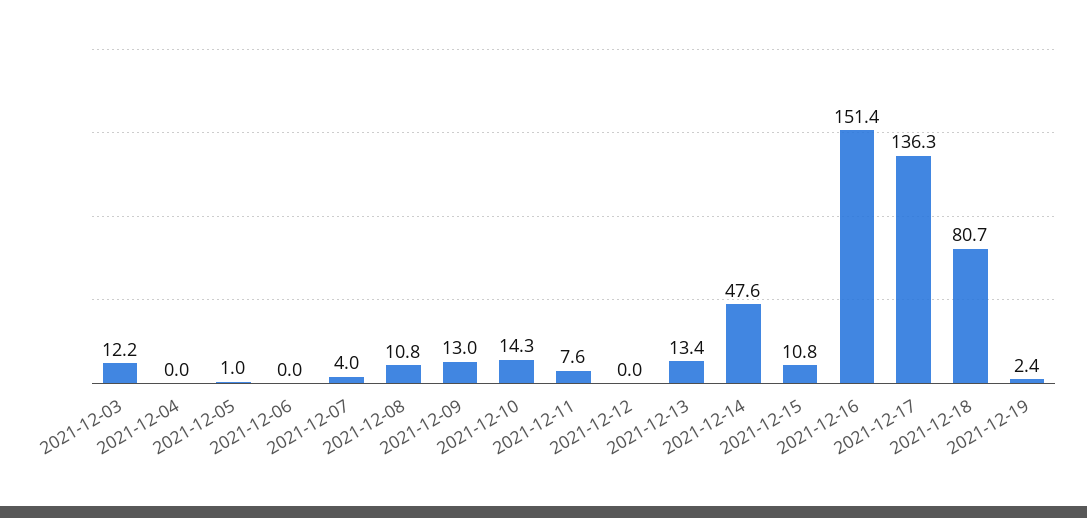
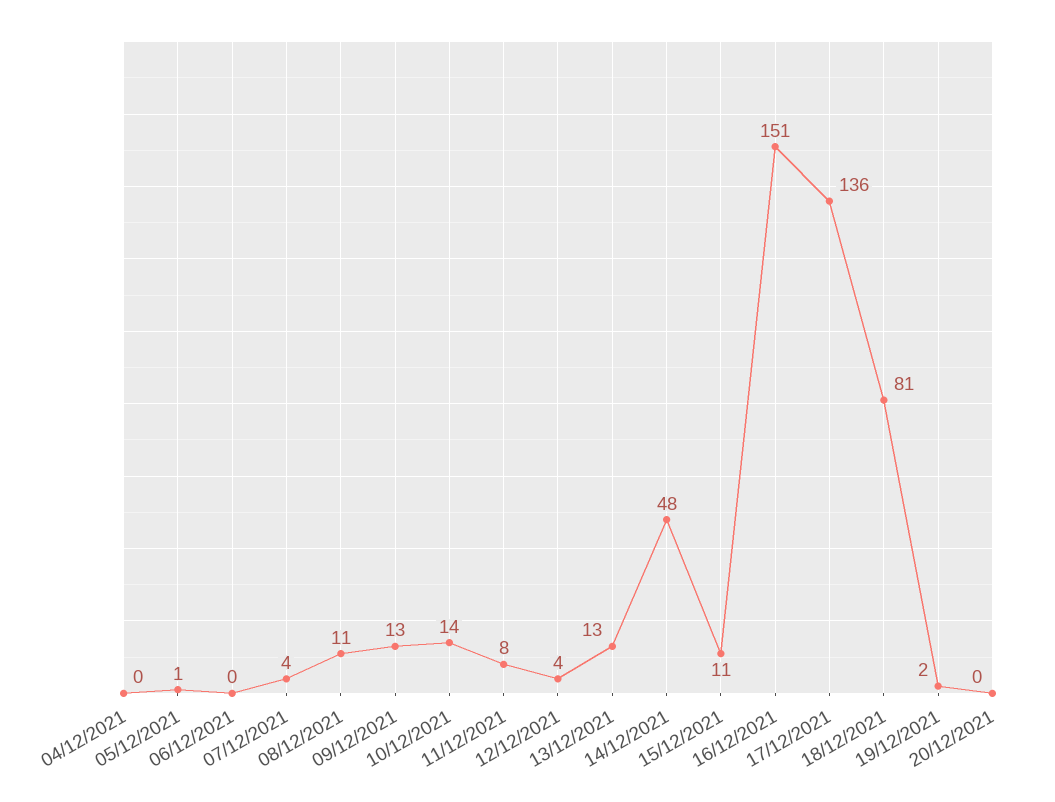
2021-12-03: 12.2 -> none
2021-12-12: 0 -> 4
20/12/2021: none -> 0

